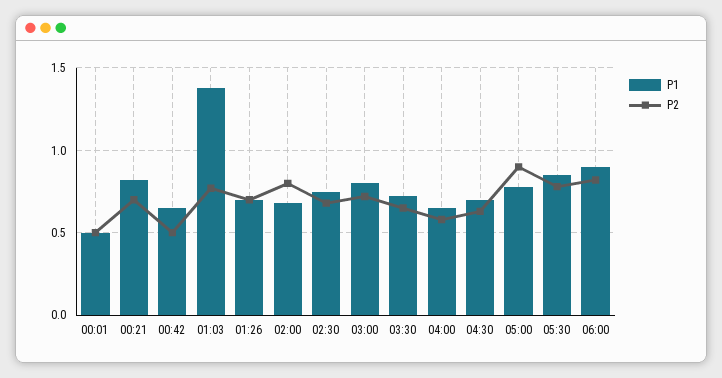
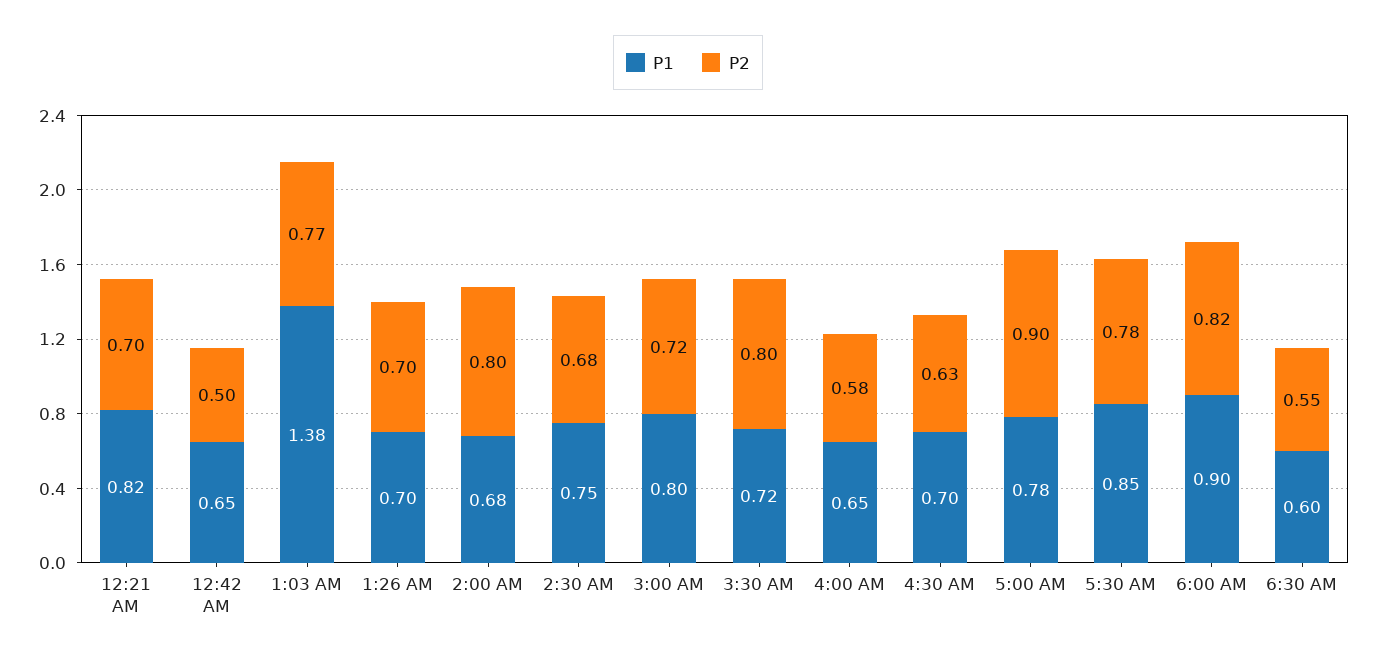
P1, 00:01: 0.5 -> none
P2, 00:01: 0.5 -> none
P2, 03:30: 0.65 -> 0.8
P1, 6:30 AM: none -> 0.6
P2, 6:30 AM: none -> 0.55

